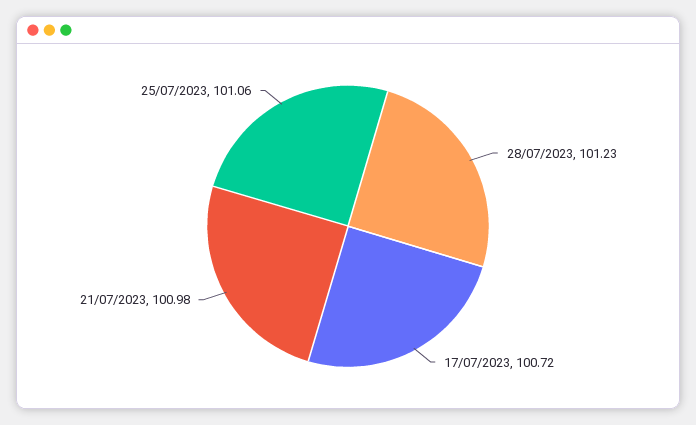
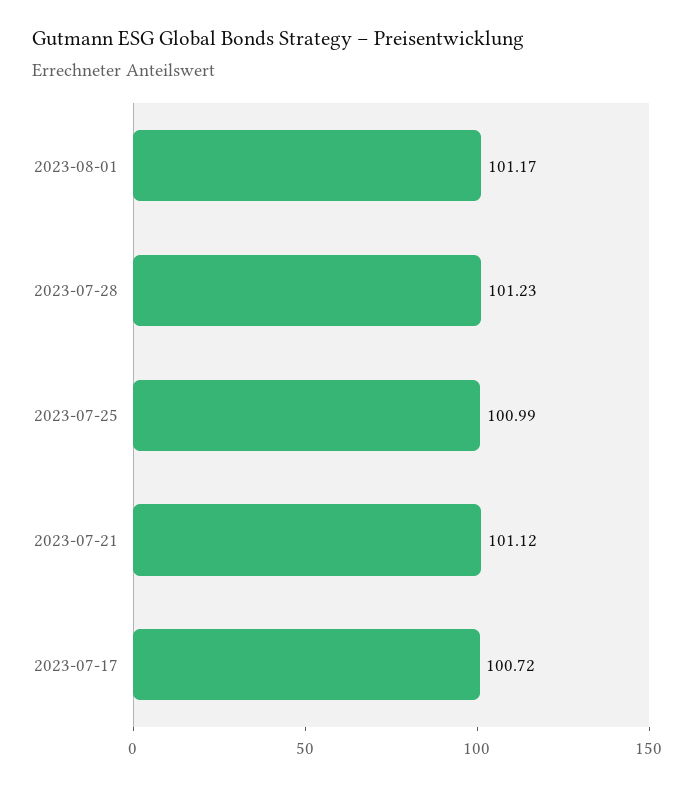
21/07/2023: 100.98 -> 101.12
25/07/2023: 101.06 -> 100.99
2023-08-01: none -> 101.17

